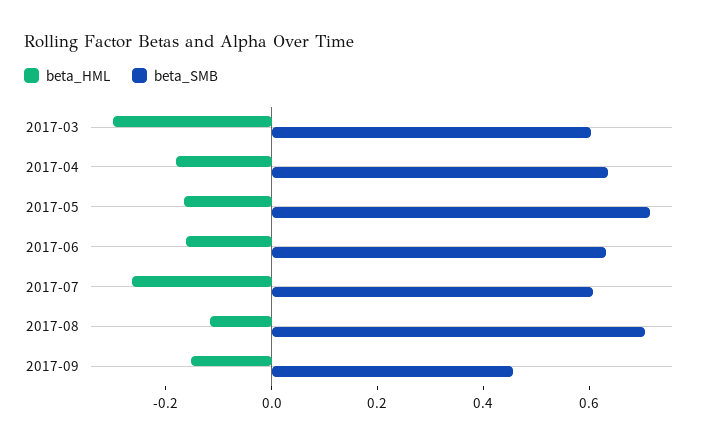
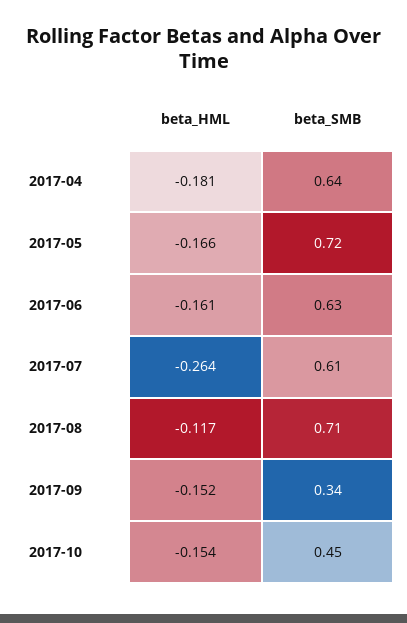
beta_HML, 2017-03: -0.3 -> none
beta_SMB, 2017-03: 0.6 -> none
beta_SMB, 2017-09: 0.45 -> 0.34
beta_HML, 2017-10: none -> -0.154
beta_SMB, 2017-10: none -> 0.45

